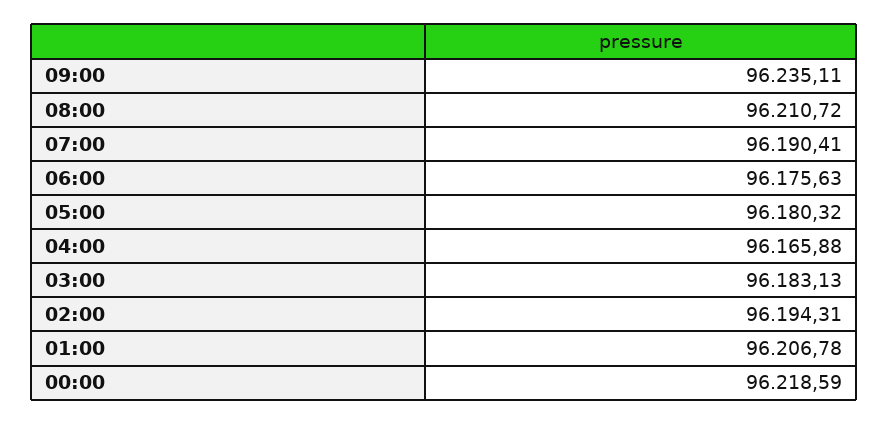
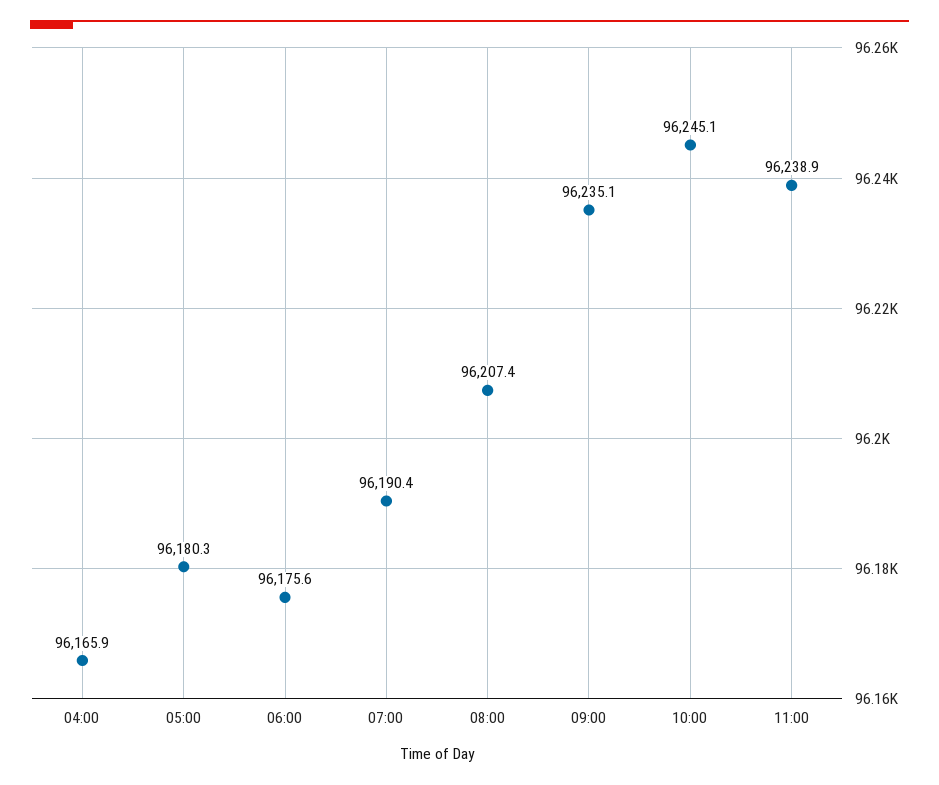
08:00: 96210.72 -> 96207.4
03:00: 96183.13 -> none
02:00: 96194.31 -> none
01:00: 96206.78 -> none
00:00: 96218.59 -> none
10:00: none -> 96245.1
11:00: none -> 96238.9

